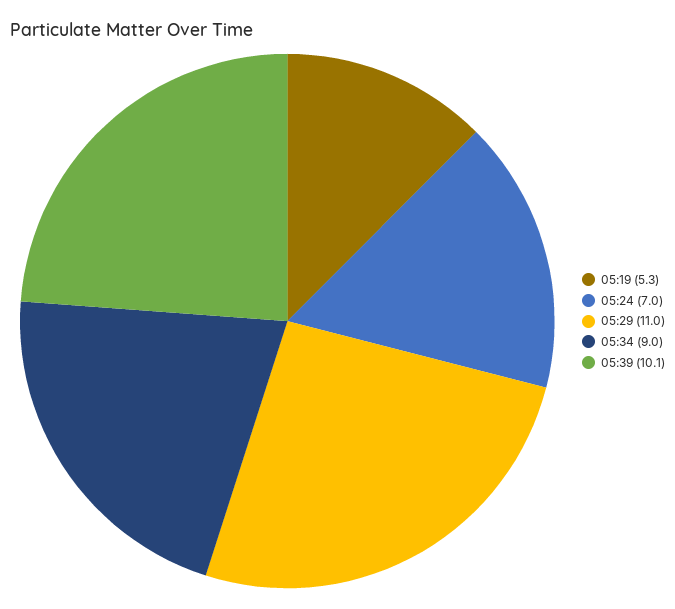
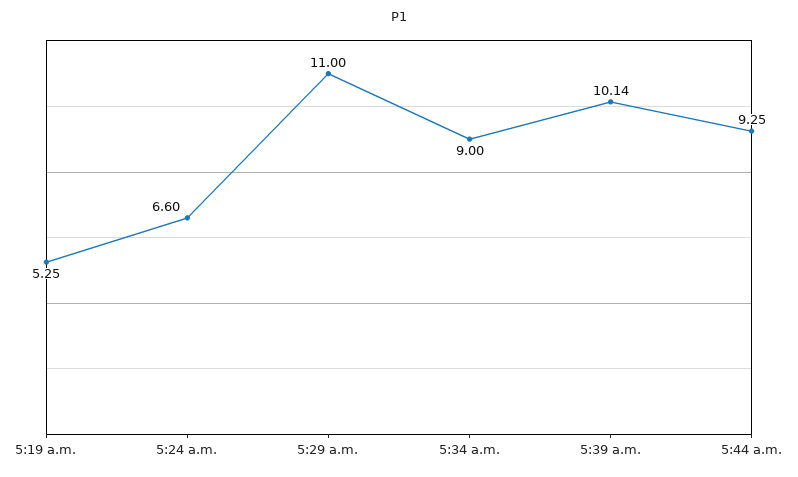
05:24: 7 -> 6.6
5:44 a.m.: none -> 9.25

